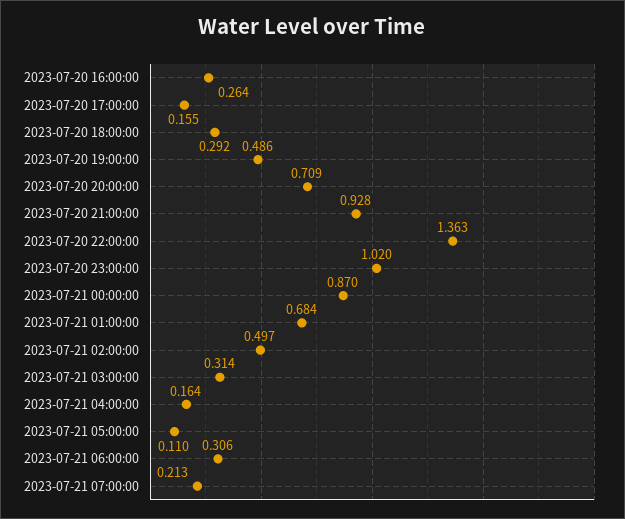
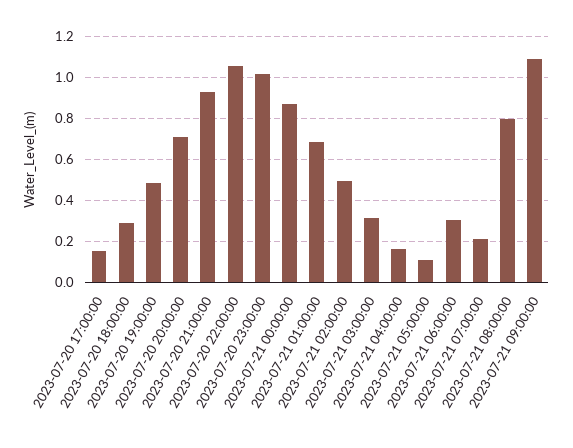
2023-07-20 16:00:00: 0.264 -> none
2023-07-20 22:00:00: 1.363 -> 1.05
2023-07-21 08:00:00: none -> 0.8
2023-07-21 09:00:00: none -> 1.1

